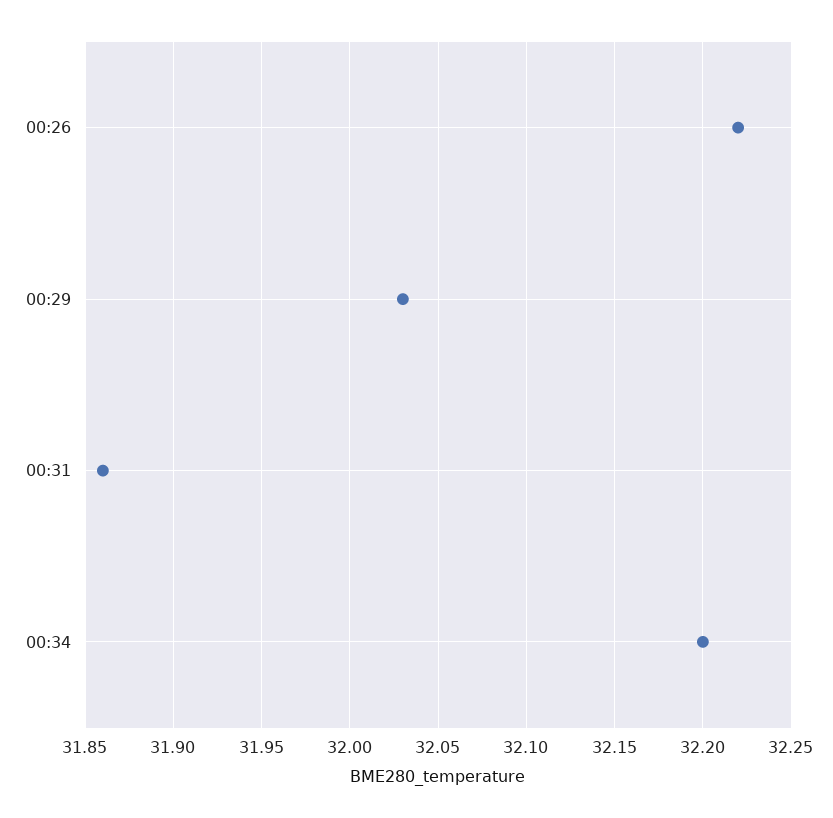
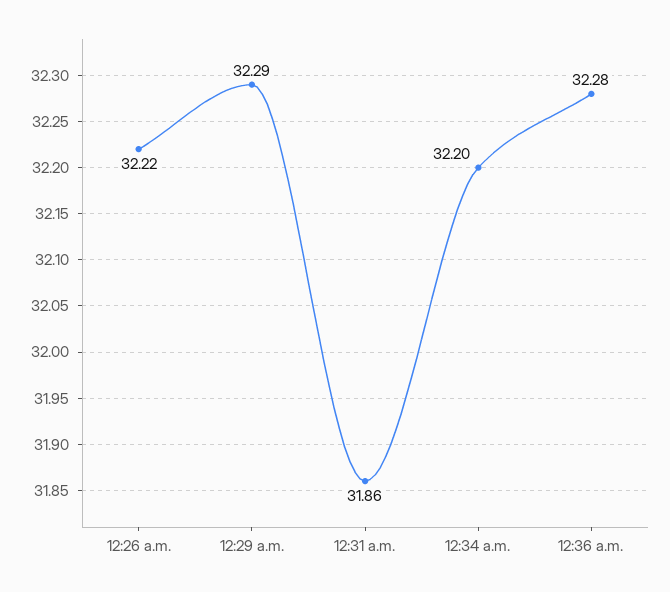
00:29: 32.03 -> 32.29
12:36 a.m.: none -> 32.28

